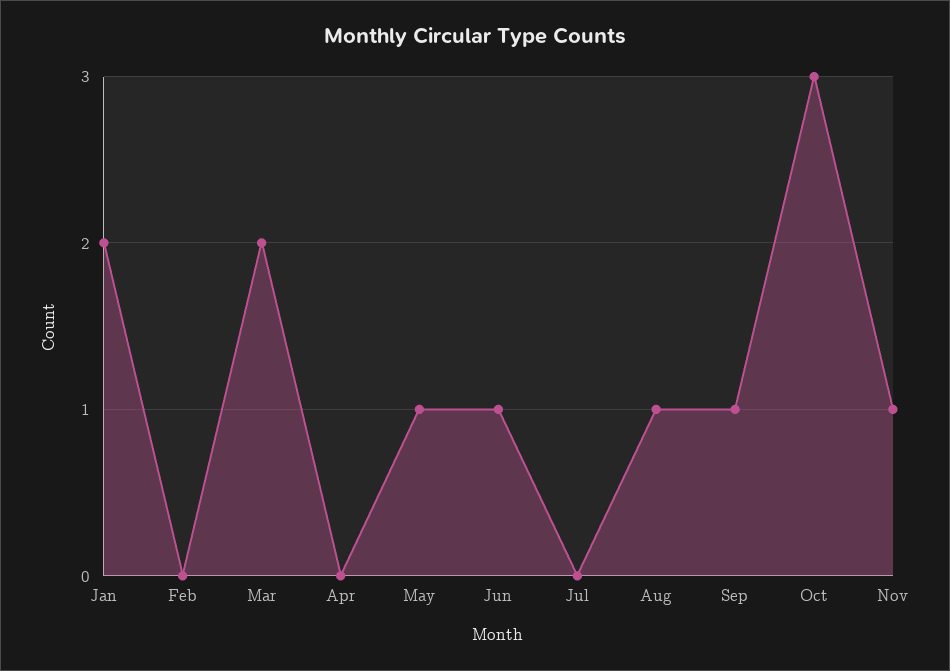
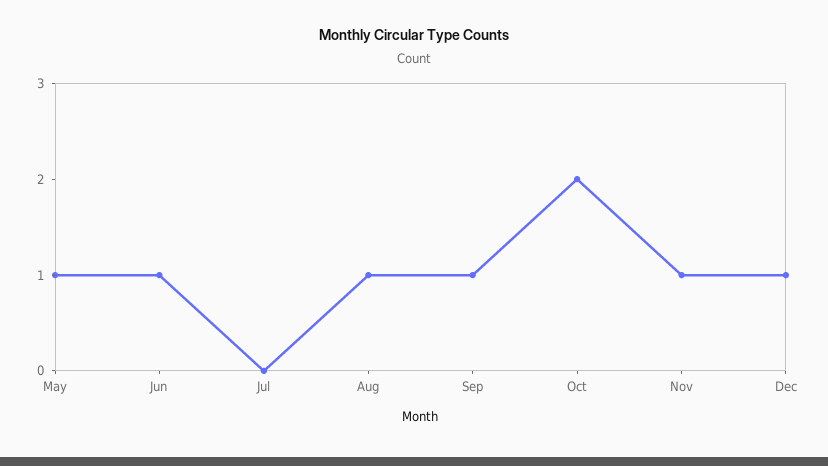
Jan: 2 -> none
Feb: 0 -> none
Mar: 2 -> none
Apr: 0 -> none
Oct: 3 -> 2
Dec: none -> 1

